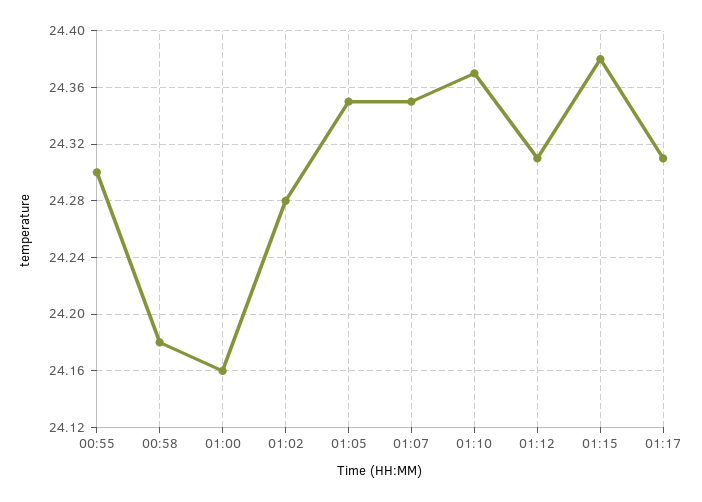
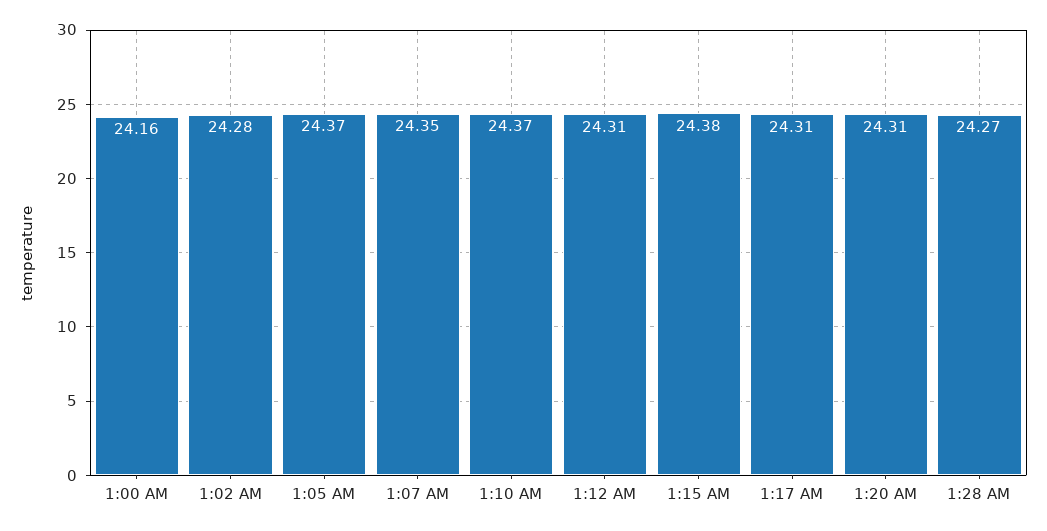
00:55: 24.3 -> none
00:58: 24.18 -> none
01:05: 24.35 -> 24.37
1:20 AM: none -> 24.31
1:28 AM: none -> 24.27

